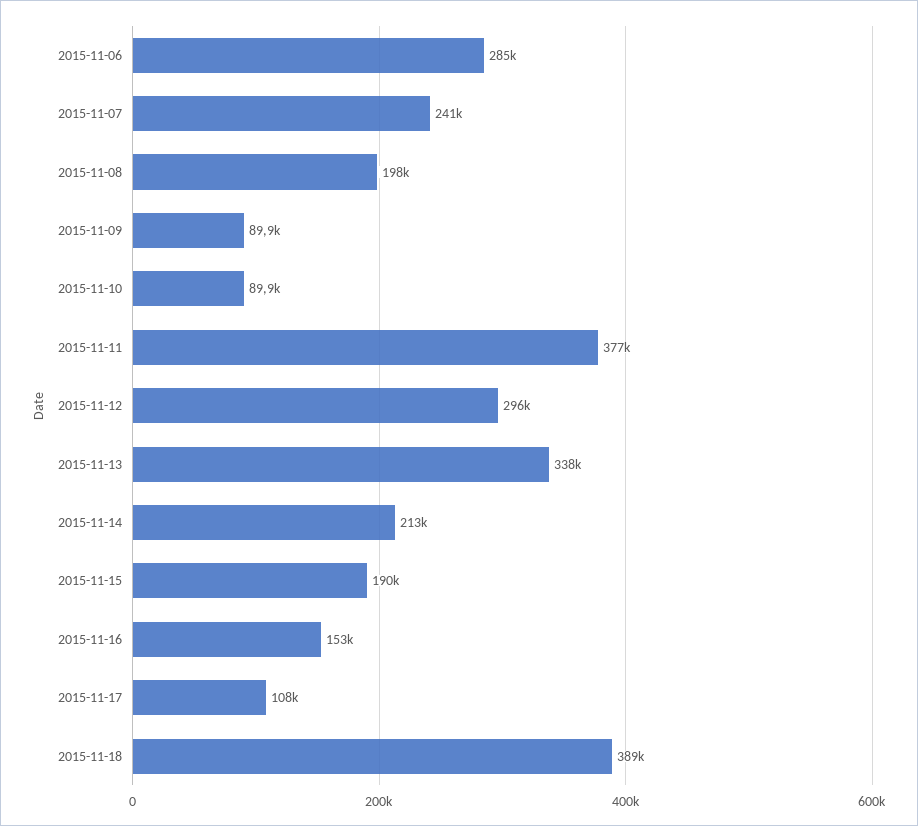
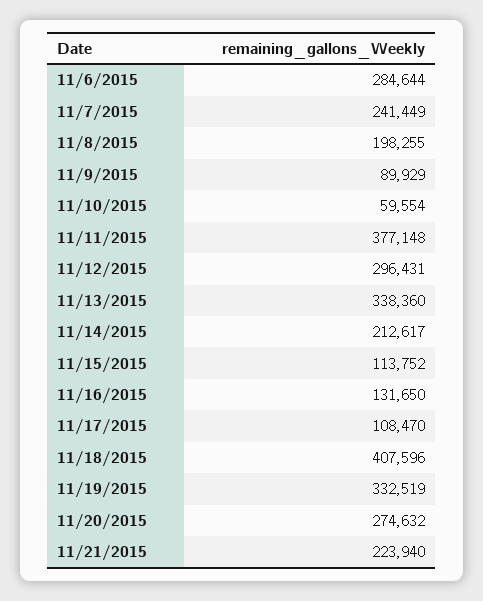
2015-11-10: 89900 -> 59554
2015-11-15: 190000 -> 113752
2015-11-16: 153000 -> 131650
2015-11-18: 389000 -> 407596
11/19/2015: none -> 332519
11/20/2015: none -> 274632
11/21/2015: none -> 223940

